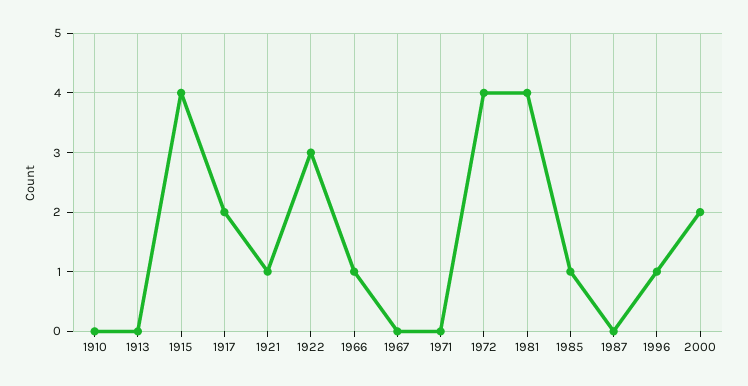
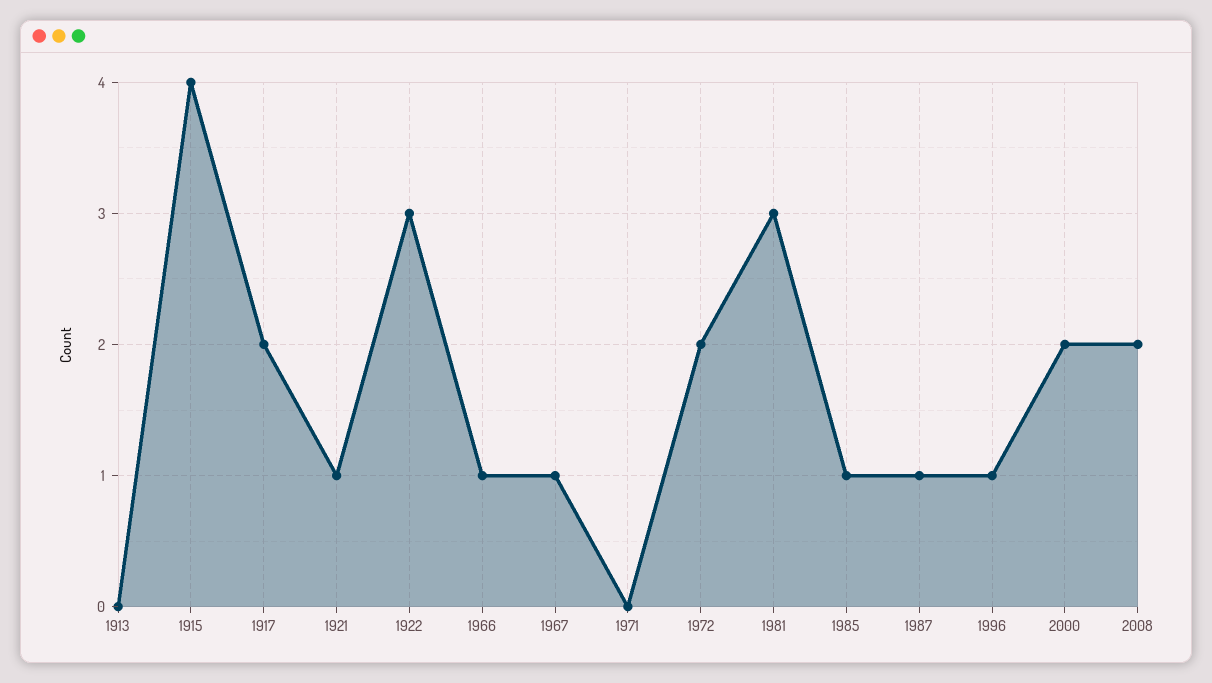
1910: 0 -> none
1967: 0 -> 1
1972: 4 -> 2
1981: 4 -> 3
1987: 0 -> 1
2008: none -> 2

